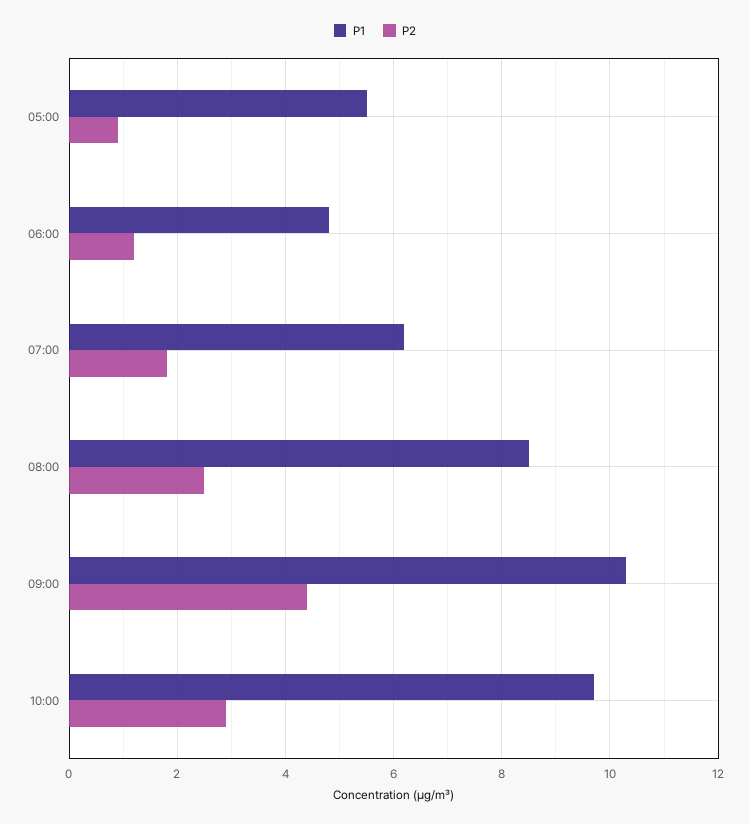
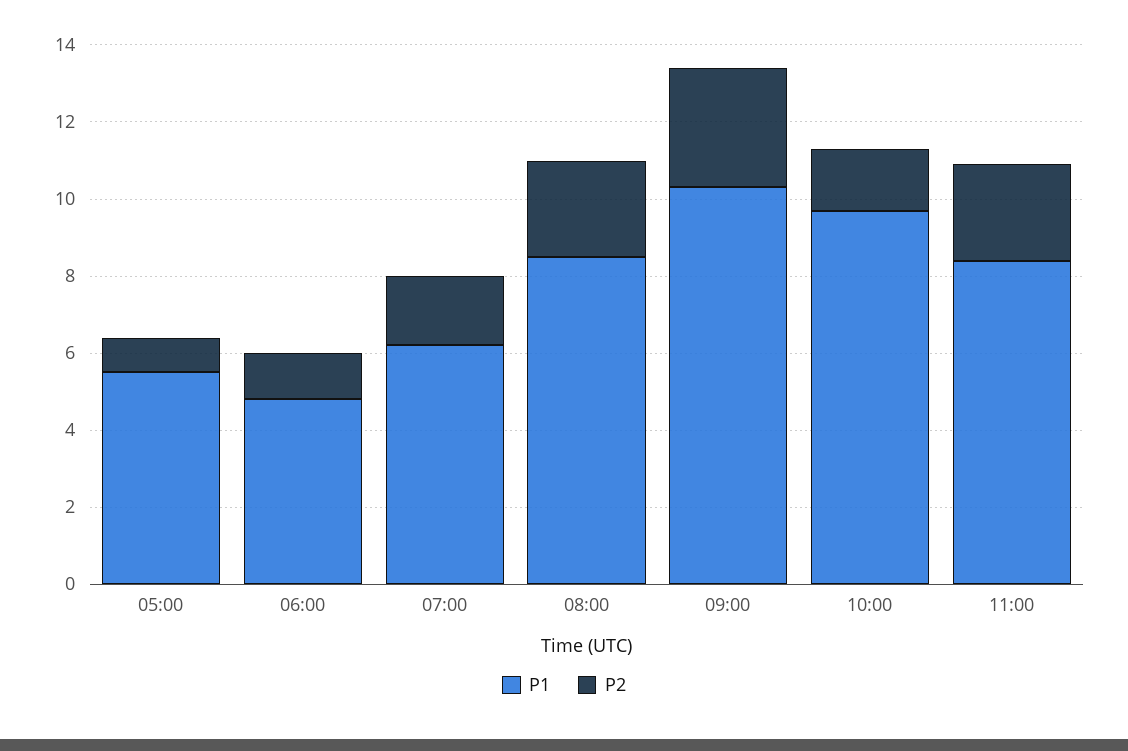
P2, 09:00: 4.5 -> 3
P2, 10:00: 3 -> 1.5
P1, 11:00: none -> 8.5
P2, 11:00: none -> 2.5

